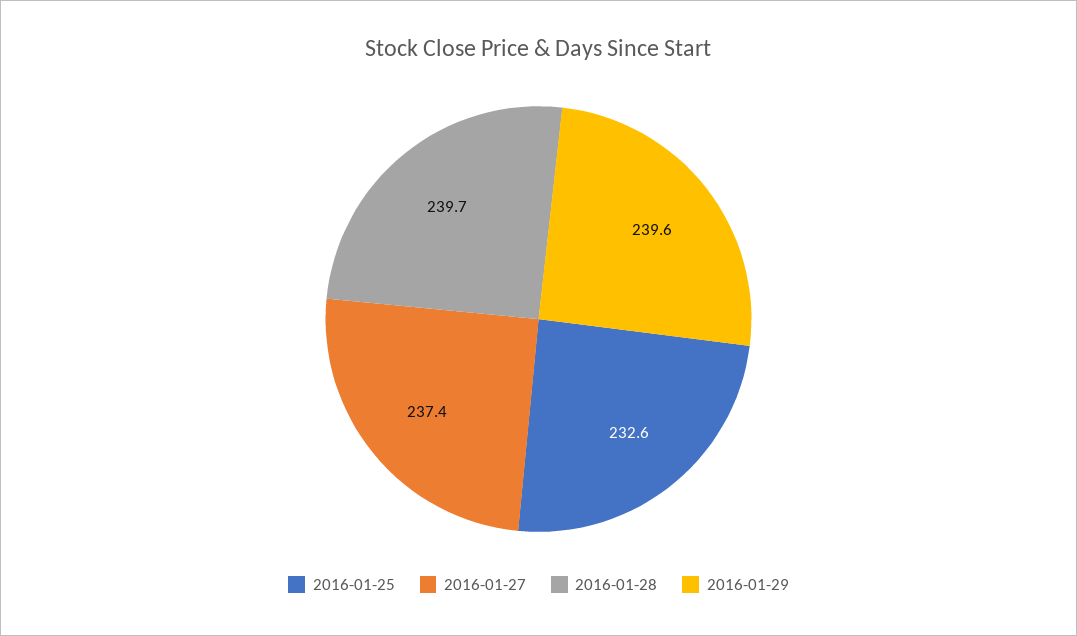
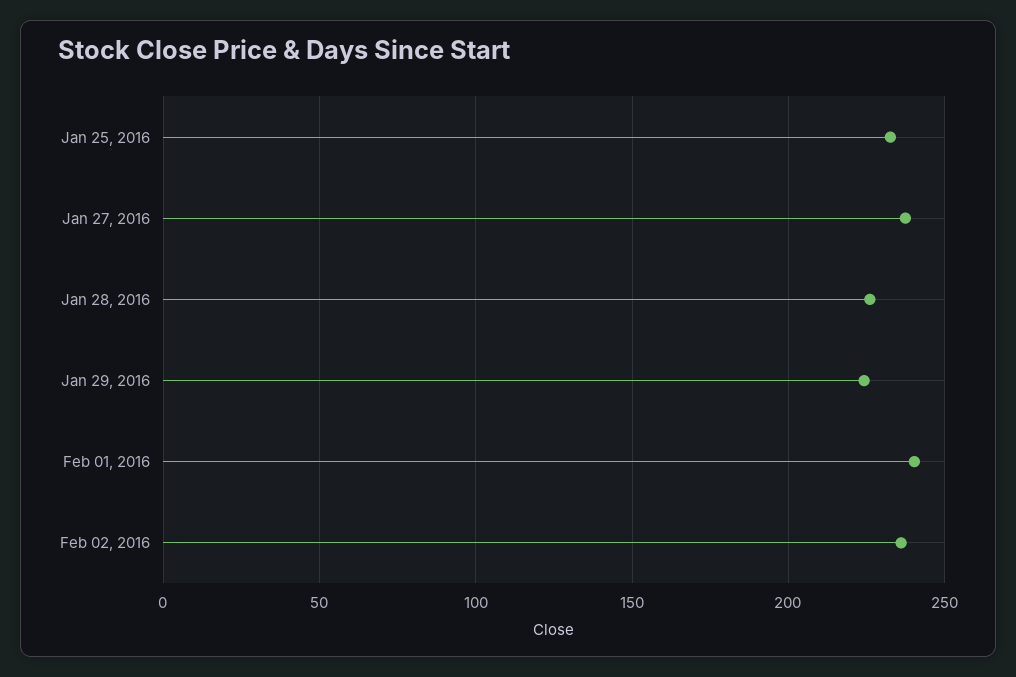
2016-01-28: 239.7 -> 225
2016-01-29: 239.6 -> 225
Feb 01, 2016: none -> 240
Feb 02, 2016: none -> 235

